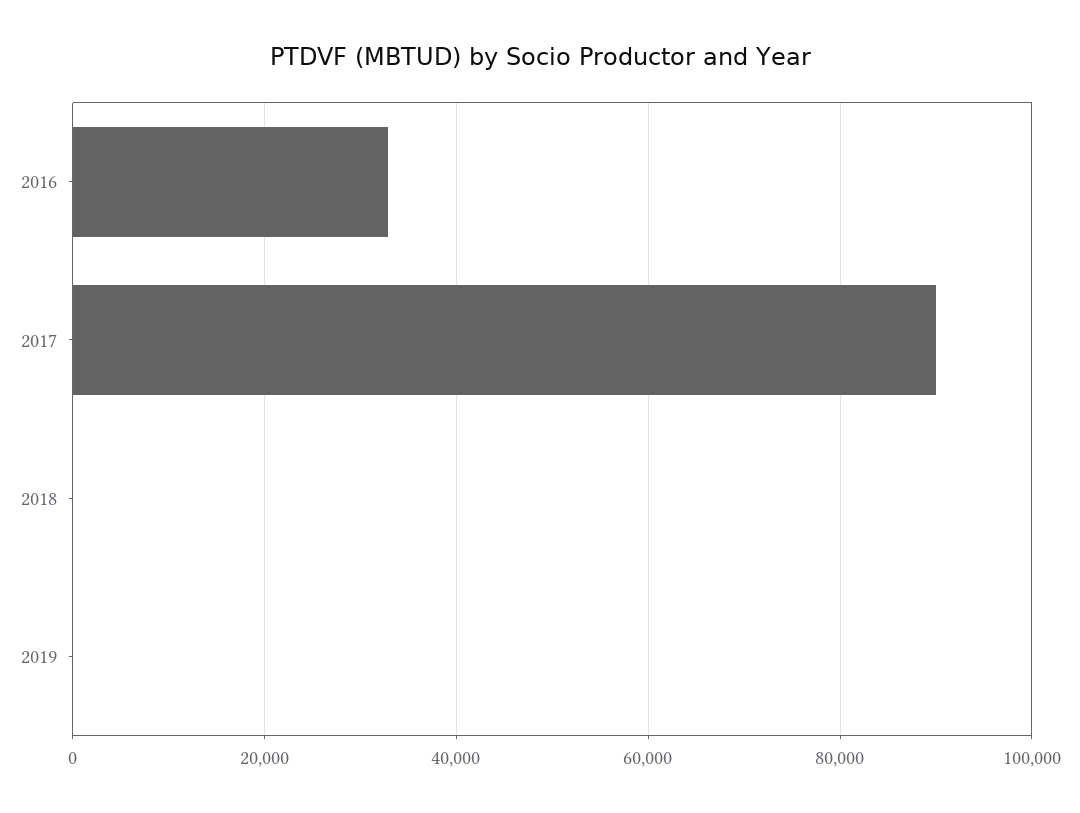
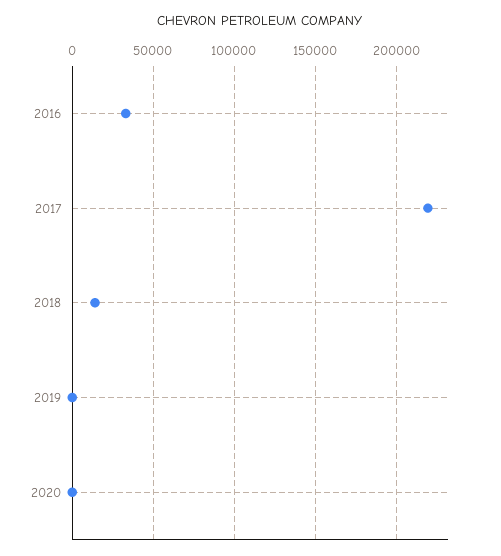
2017: 90000 -> 220000
2018: 0 -> 15000
2020: none -> 0

